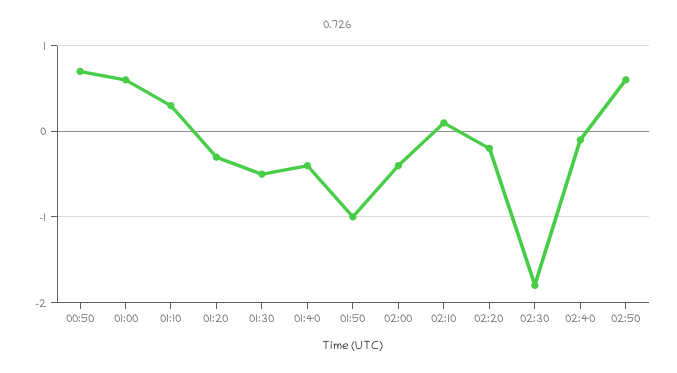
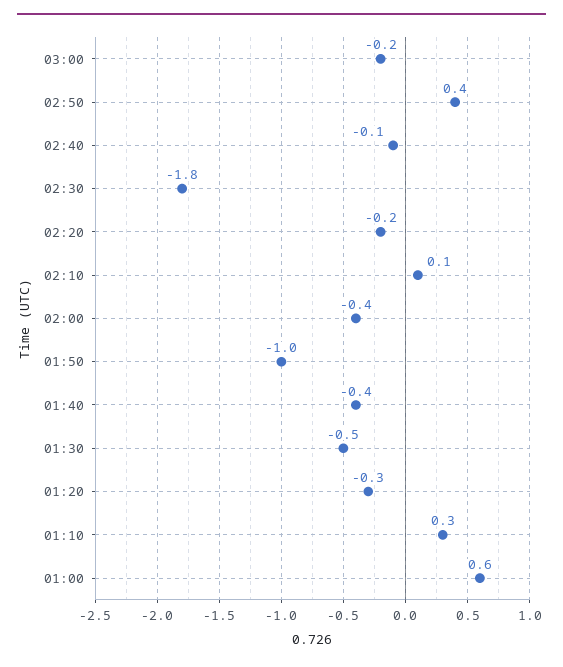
00:50: 0.7 -> none
02:50: 0.6 -> 0.4
03:00: none -> -0.2

